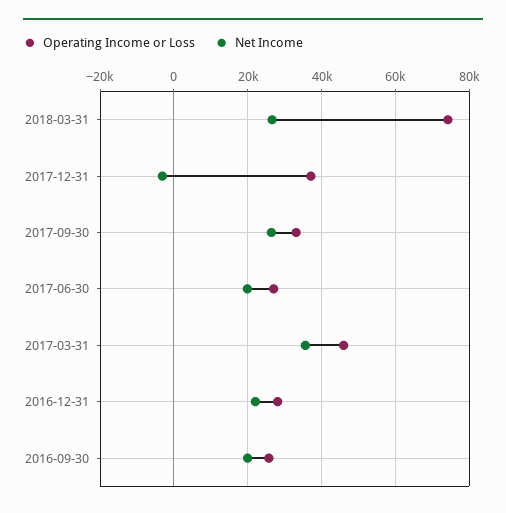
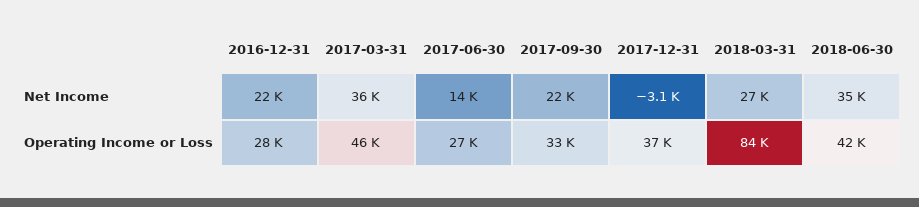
Operating Income or Loss, 2018-03-31: 74000 -> 84000
Net Income, 2017-09-30: 26000 -> 22000
Net Income, 2017-06-30: 20000 -> 14000
Operating Income or Loss, 2016-09-30: 26000 -> none
Net Income, 2016-09-30: 20000 -> none
Net Income, 2018-06-30: none -> 35000
Operating Income or Loss, 2018-06-30: none -> 42000

